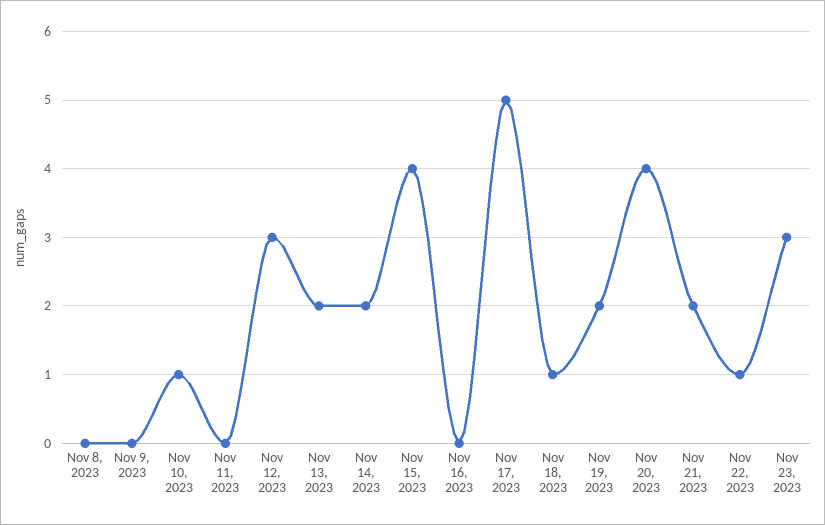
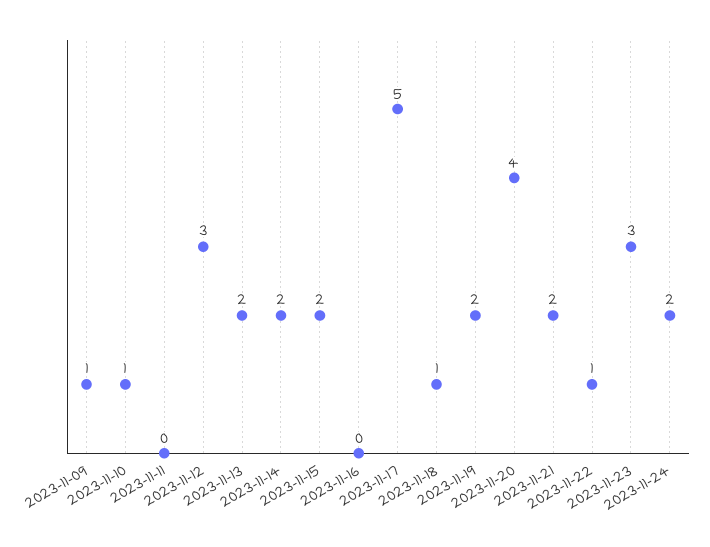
Nov 8, 2023: 0 -> none
Nov 9, 2023: 0 -> 1
Nov 15, 2023: 4 -> 2
2023-11-24: none -> 2

